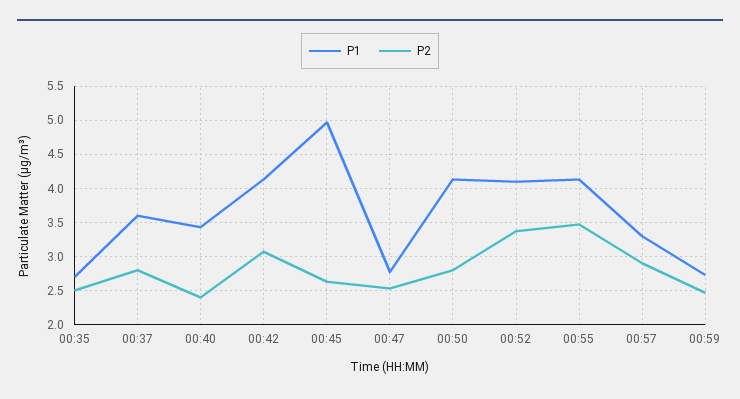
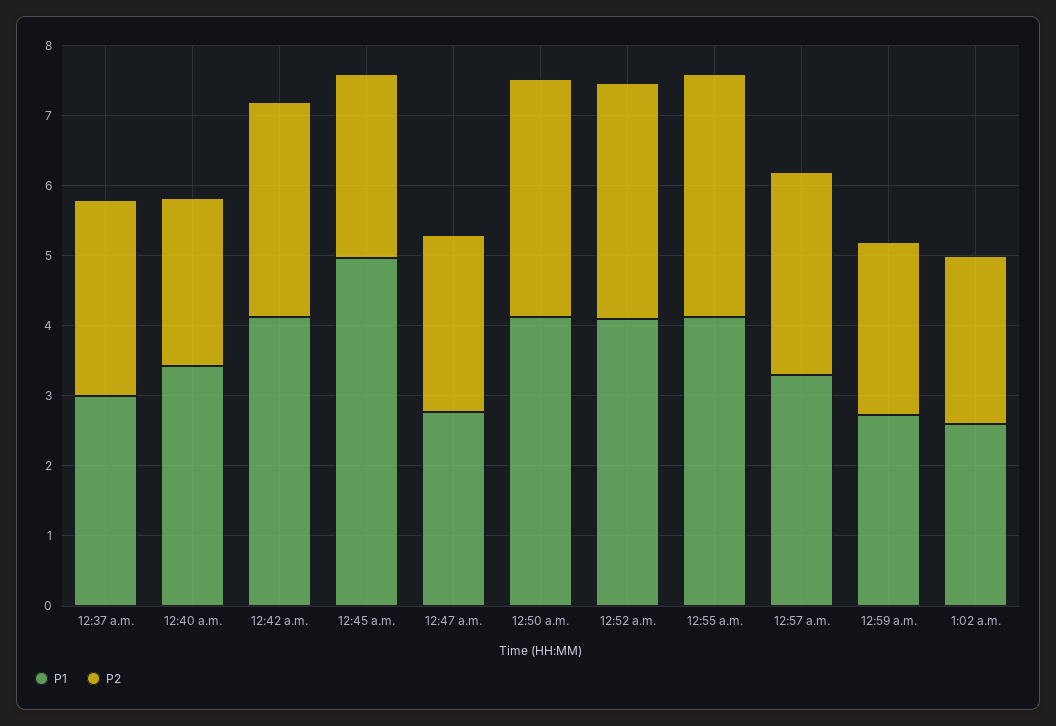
P1, 00:35: 2.7 -> none
P2, 00:35: 2.5 -> none
P1, 00:37: 3.6 -> 3
P2, 00:50: 2.8 -> 3.4
P1, 1:02 a.m.: none -> 2.6
P2, 1:02 a.m.: none -> 2.4

